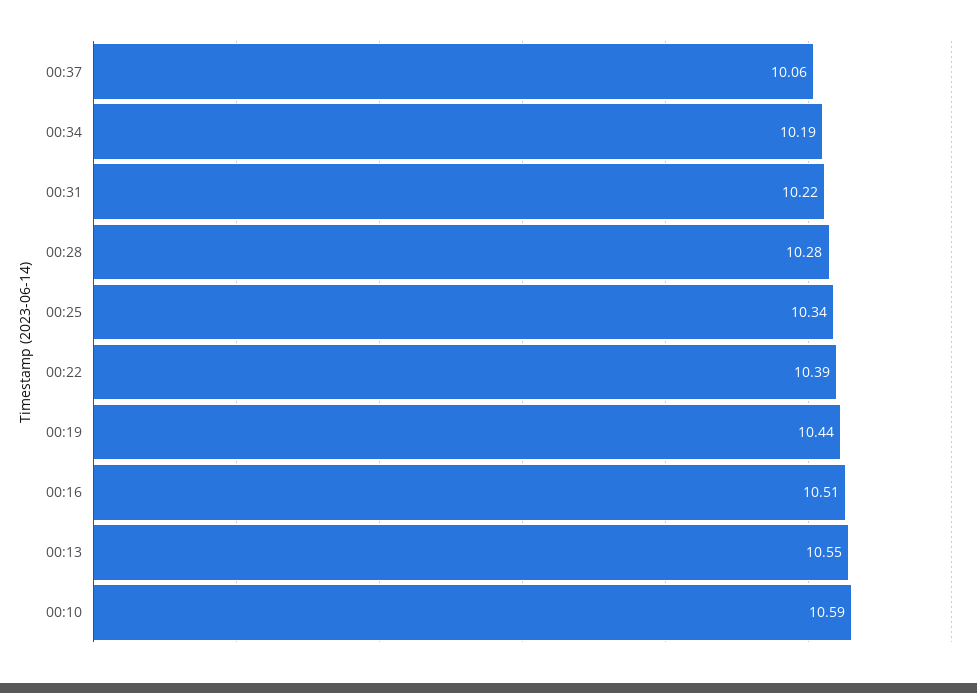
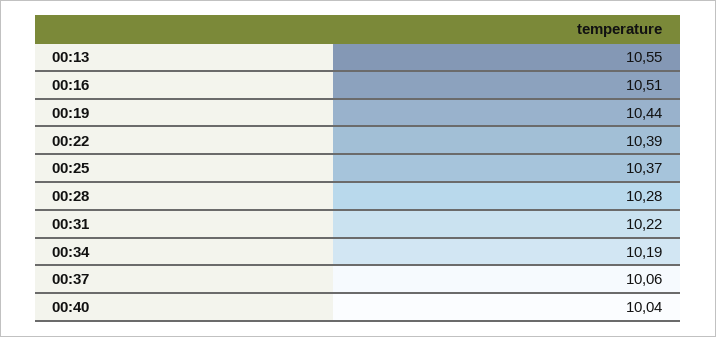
00:25: 10.34 -> 10.37
00:10: 10.59 -> none
00:40: none -> 10.04

